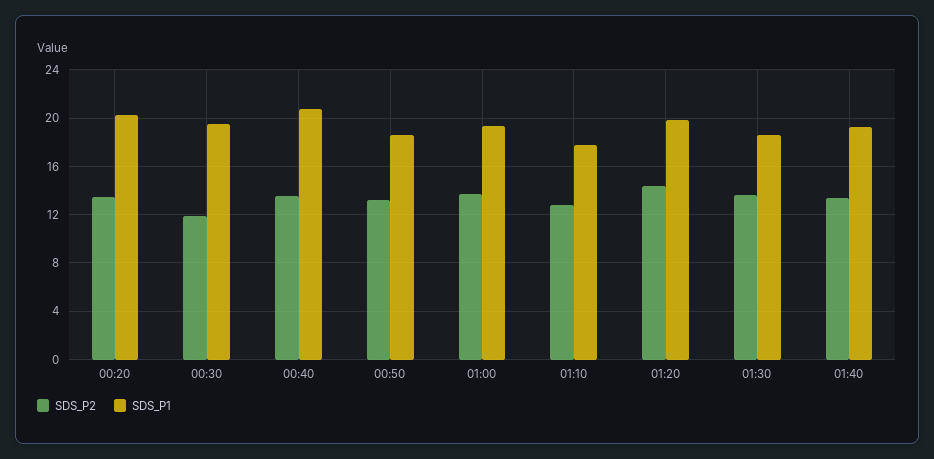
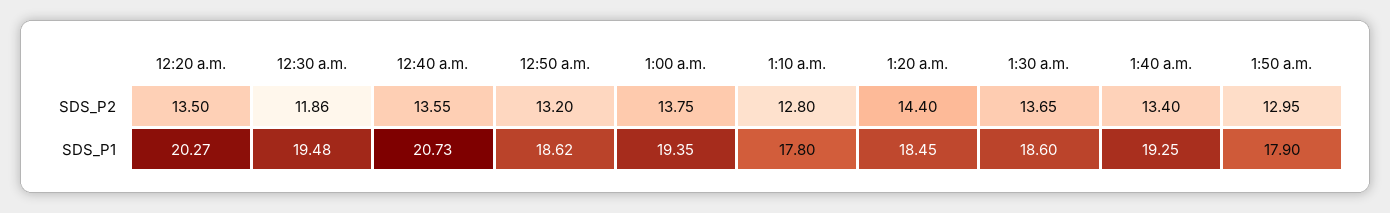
SDS_P1, 01:20: 20 -> 18.45
SDS_P2, 1:50 a.m.: none -> 12.95
SDS_P1, 1:50 a.m.: none -> 17.9

